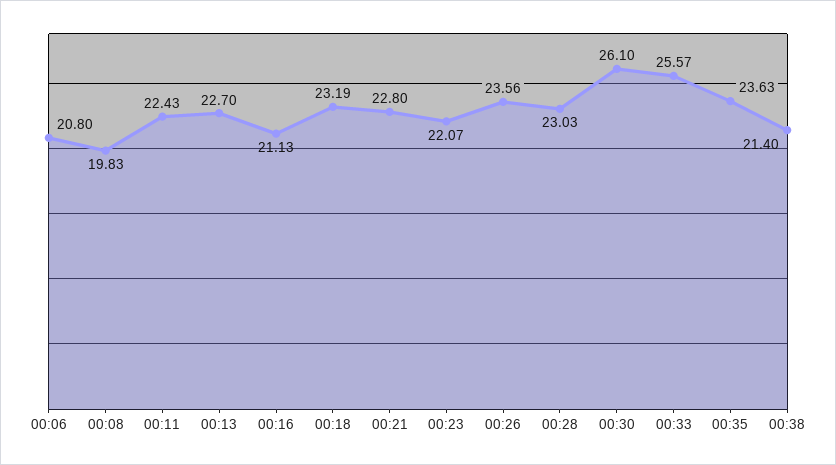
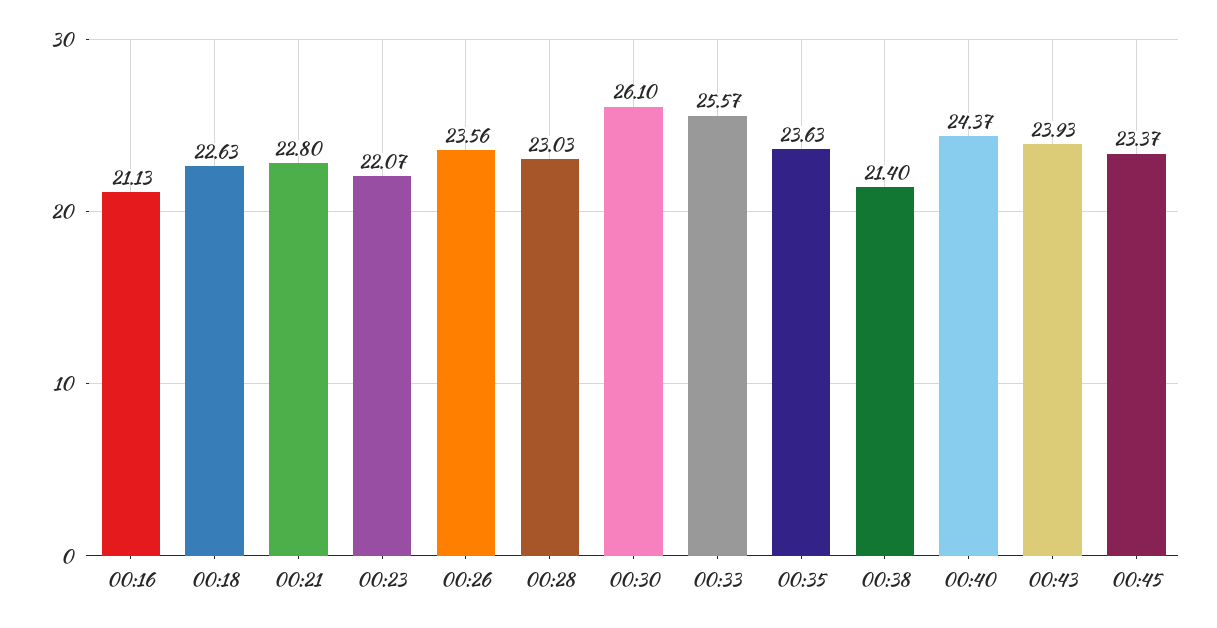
00:06: 20.8 -> none
00:08: 19.83 -> none
00:11: 22.43 -> none
00:13: 22.7 -> none
00:18: 23.19 -> 22.63
00:40: none -> 24.37
00:43: none -> 23.93
00:45: none -> 23.37

